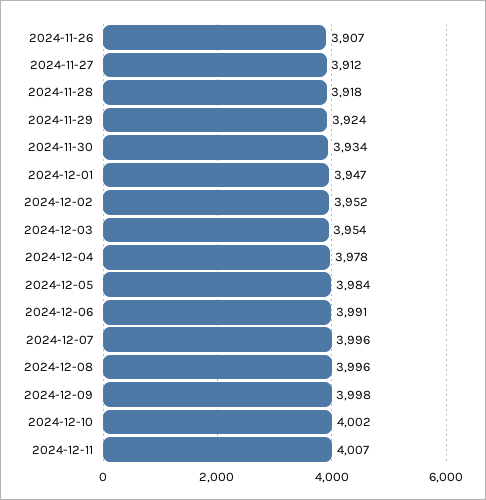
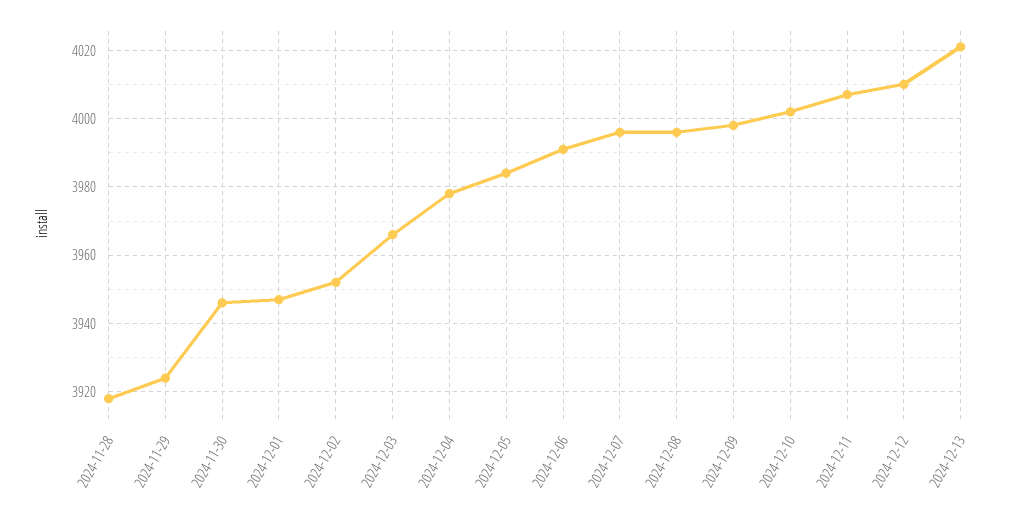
2024-11-26: 3907 -> none
2024-11-27: 3912 -> none
2024-11-30: 3934 -> 3945
2024-12-03: 3954 -> 3965
2024-12-12: none -> 4010
2024-12-13: none -> 4020

